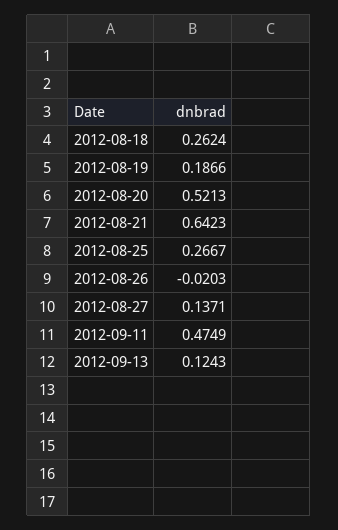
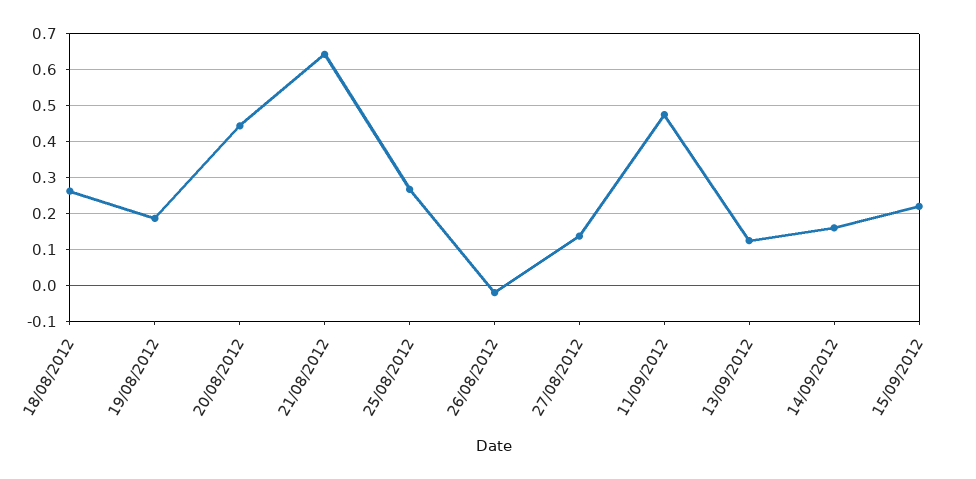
2012-08-20: 0.5213 -> 0.44
14/09/2012: none -> 0.16
15/09/2012: none -> 0.22

